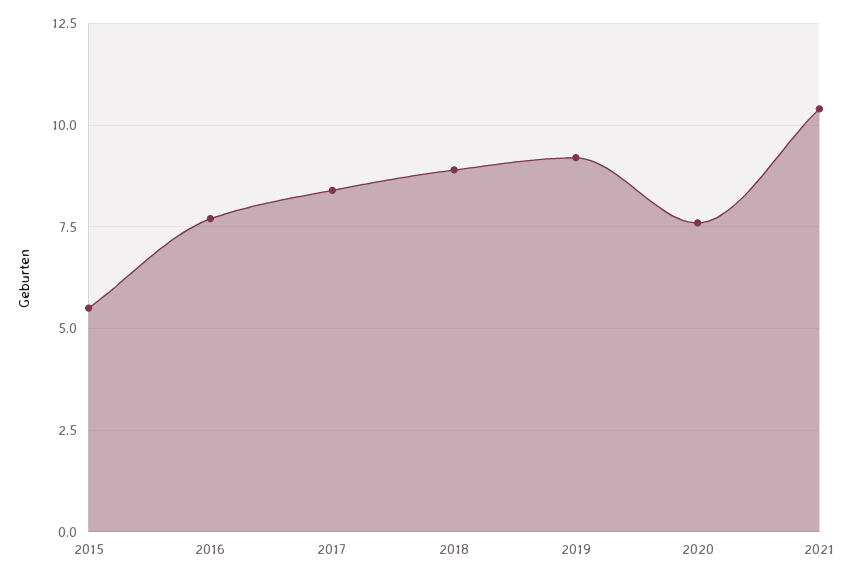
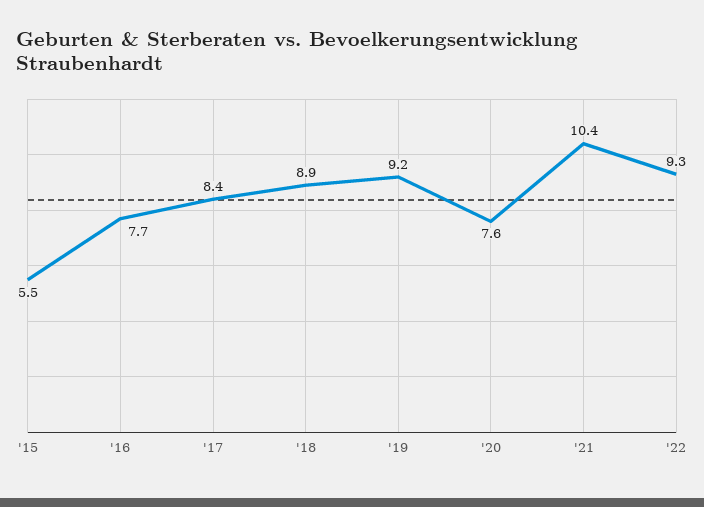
'22: none -> 9.3

